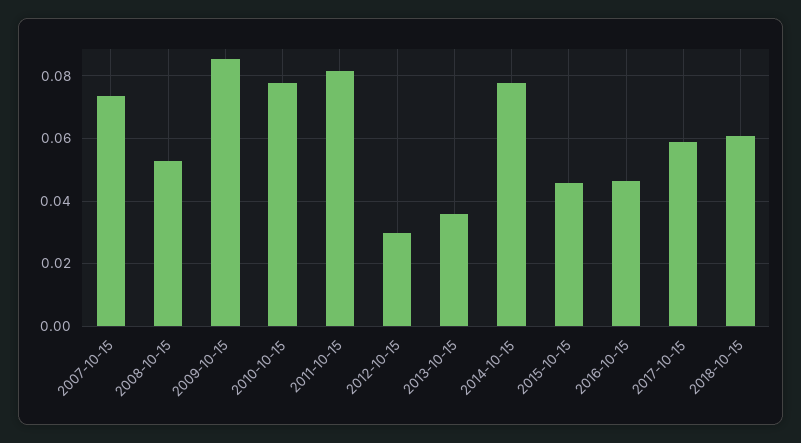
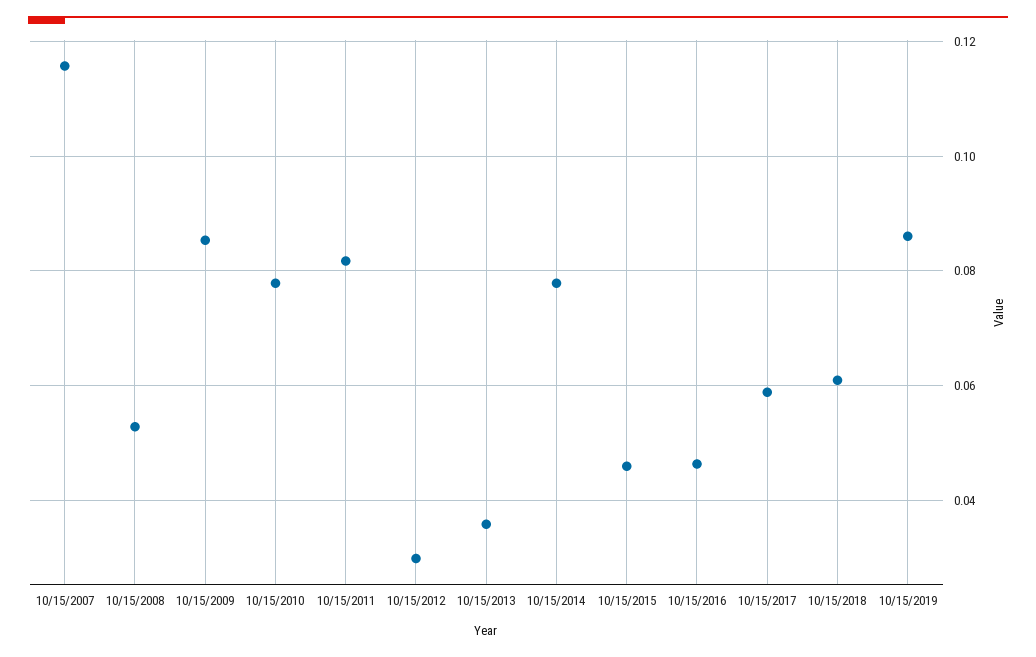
2007-10-15: 0.074 -> 0.116
10/15/2019: none -> 0.086

